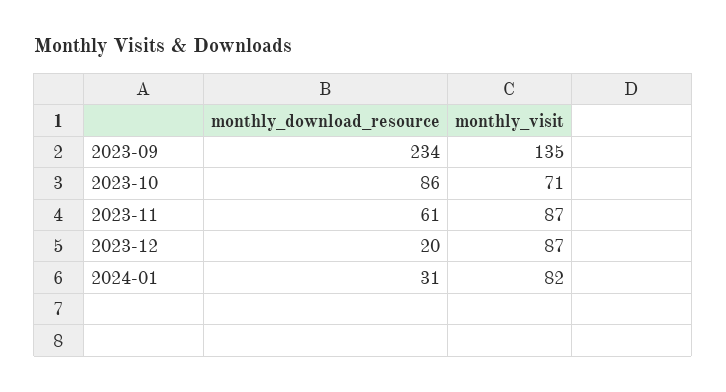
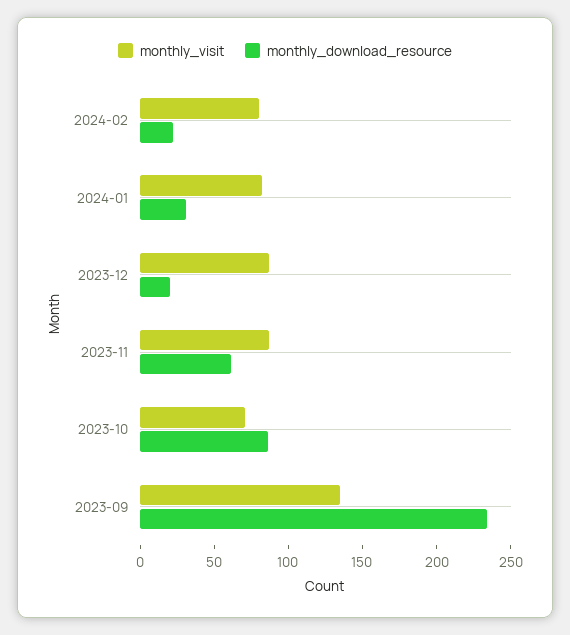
monthly_visit, 2024-02: none -> 80
monthly_download_resource, 2024-02: none -> 20

